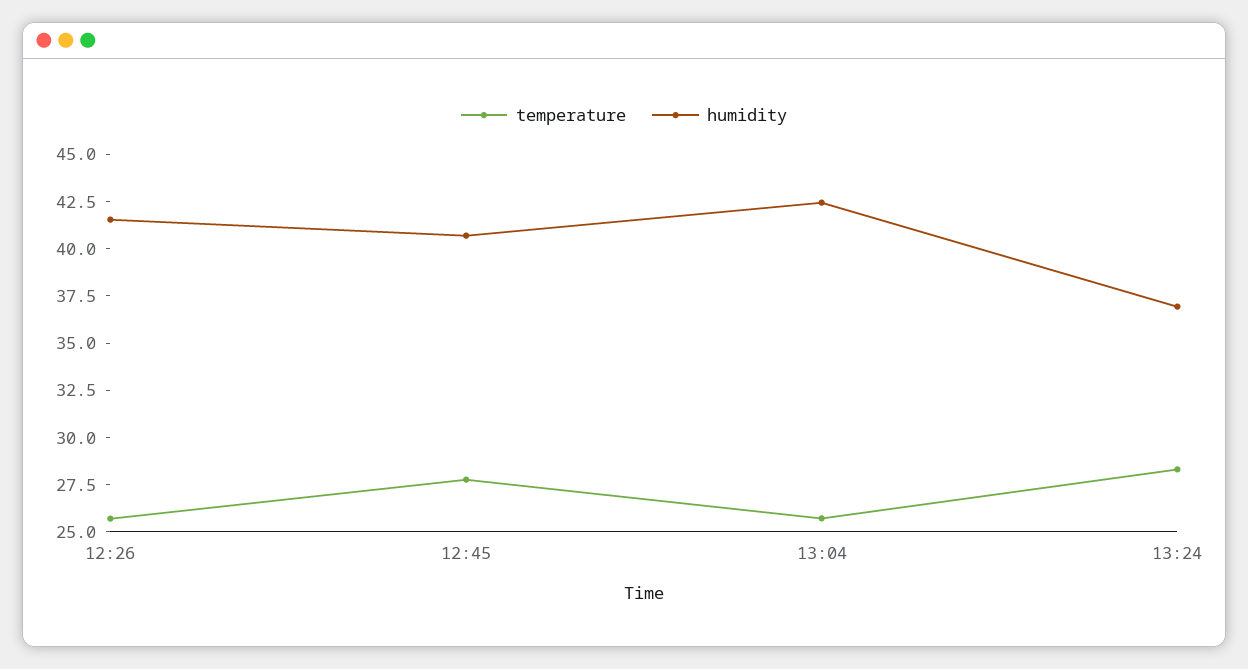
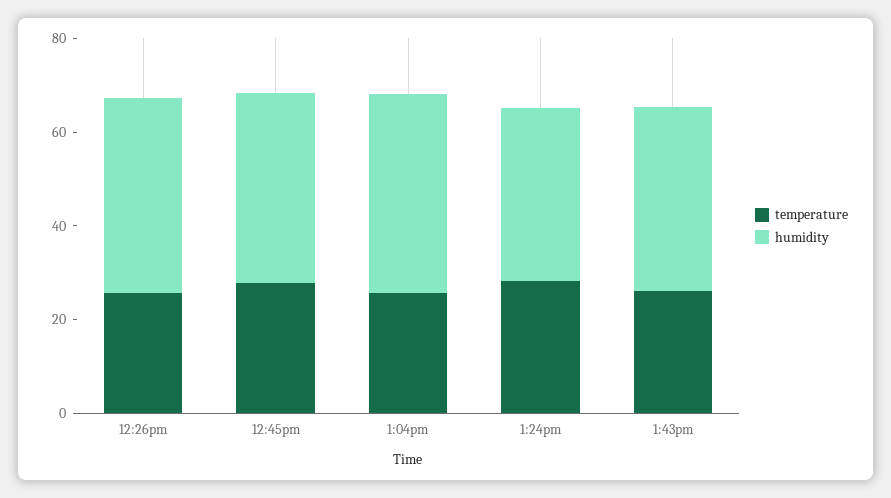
temperature, 1:43pm: none -> 25
humidity, 1:43pm: none -> 40

